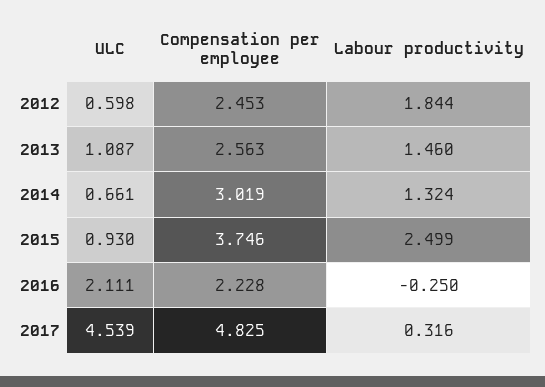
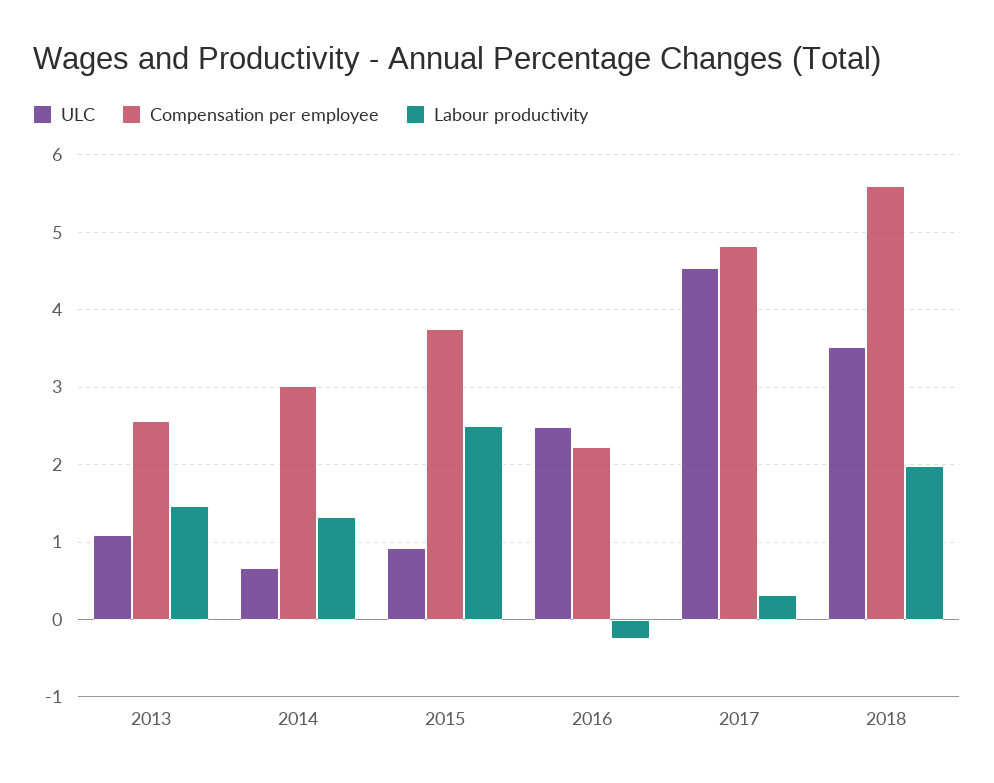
ULC, 2012: 0.598 -> none
Compensation per employee, 2012: 2.453 -> none
Labour productivity, 2012: 1.844 -> none
ULC, 2016: 2.111 -> 2.5
ULC, 2018: none -> 3.5
Compensation per employee, 2018: none -> 5.6
Labour productivity, 2018: none -> 2

